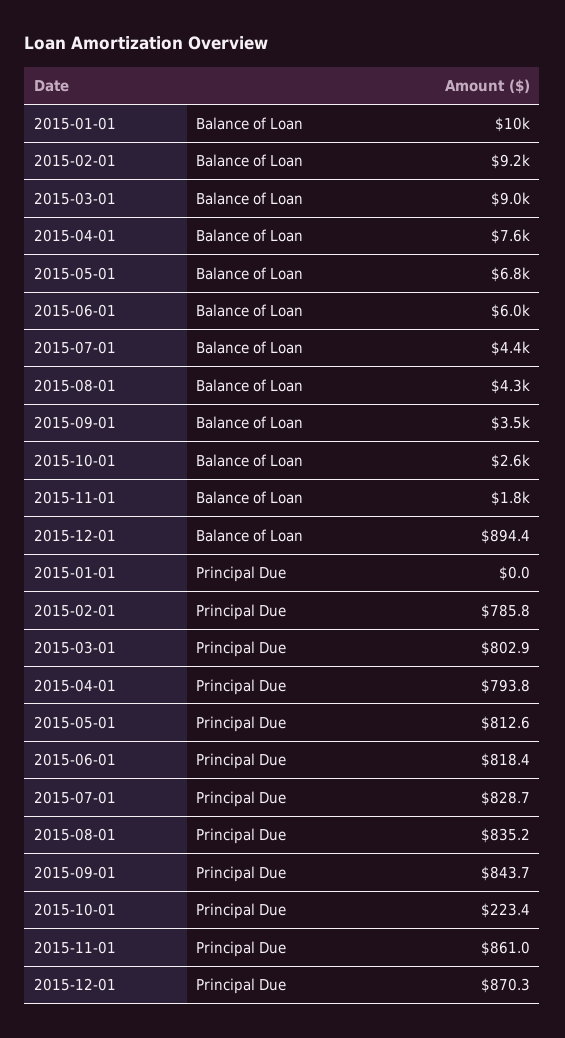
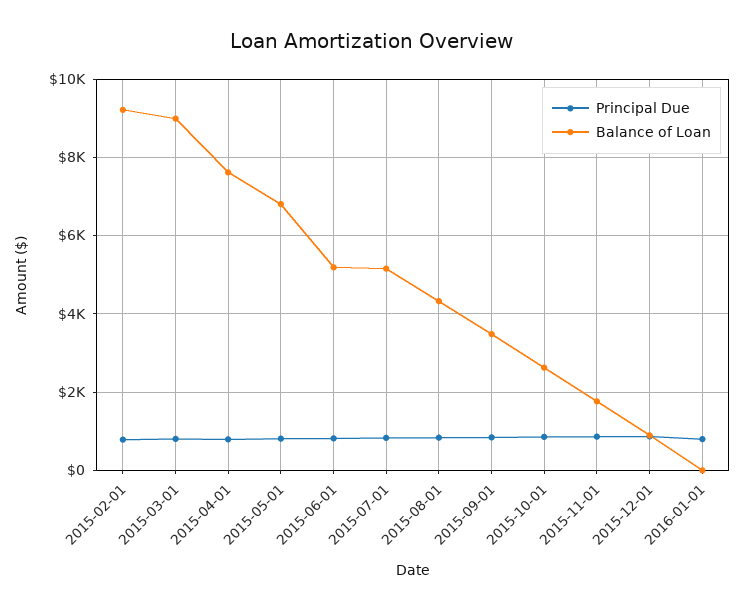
Balance of Loan, 2015-01-01: 10000 -> none
Balance of Loan, 2015-06-01: 6000 -> 5200
Balance of Loan, 2015-07-01: 4400 -> 5200
Principal Due, 2015-01-01: 0 -> none
Principal Due, 2015-10-01: 223.4 -> 800
Principal Due, 2016-01-01: none -> 800
Balance of Loan, 2016-01-01: none -> 0

